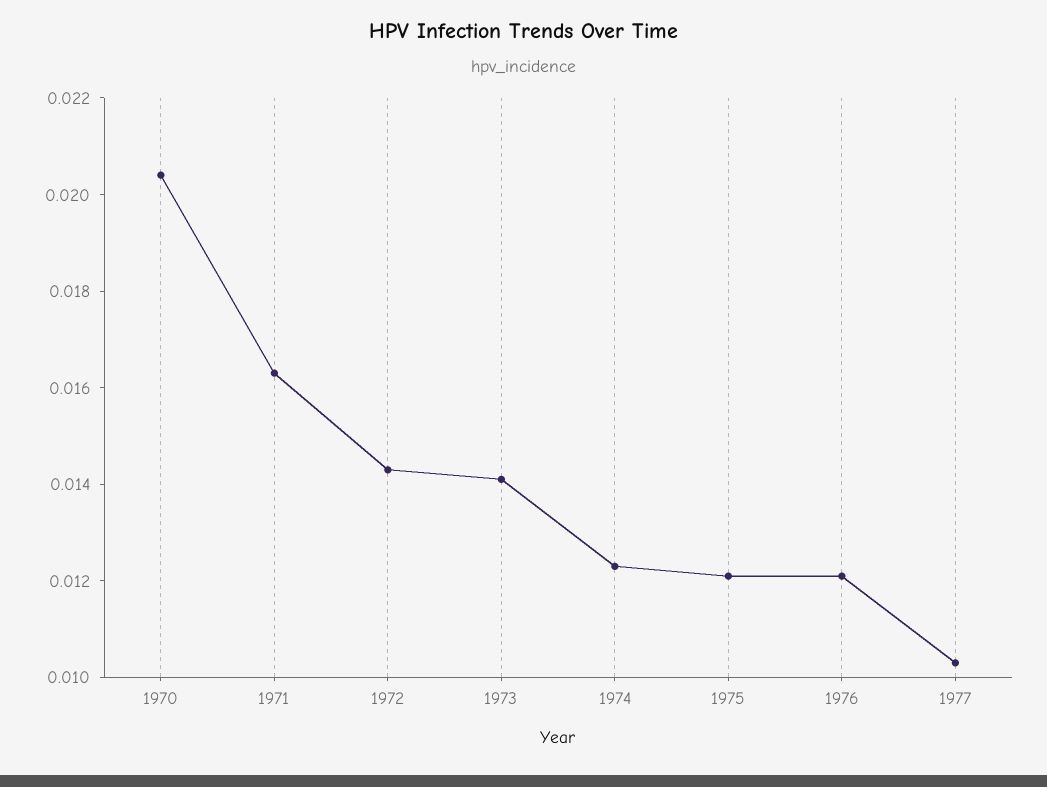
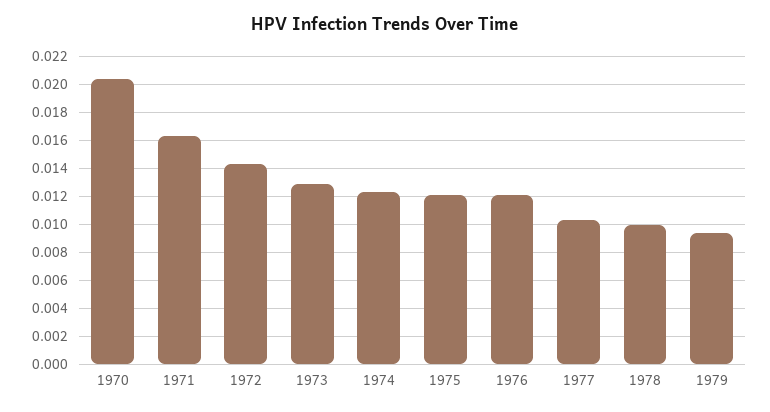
1973: 0.014 -> 0.013
1978: none -> 0.01
1979: none -> 0.0095

